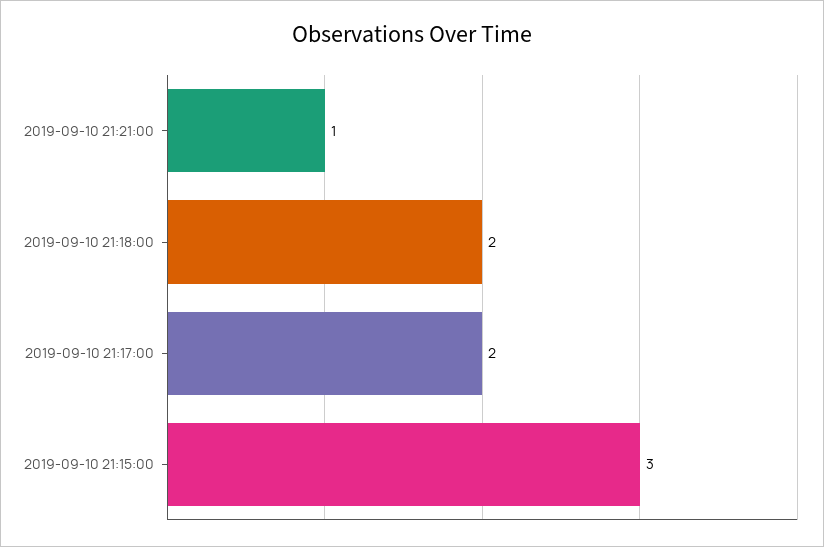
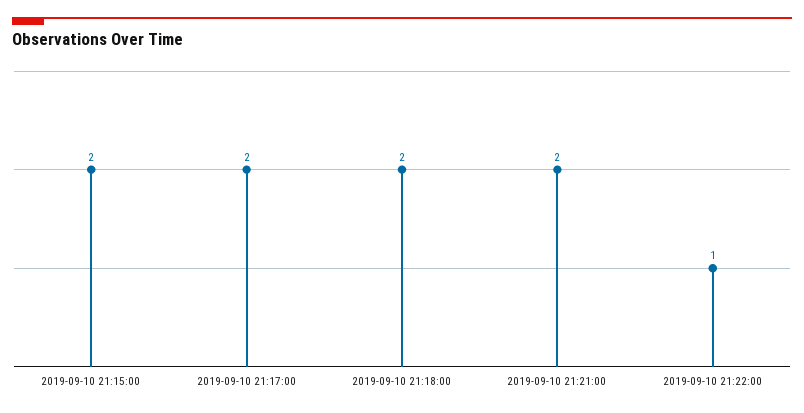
2019-09-10 21:21:00: 1 -> 2
2019-09-10 21:15:00: 3 -> 2
2019-09-10 21:22:00: none -> 1

